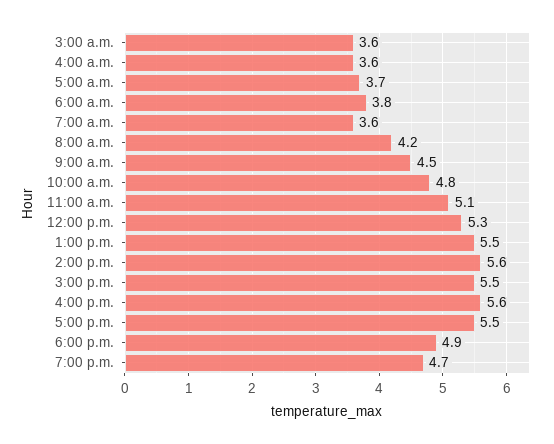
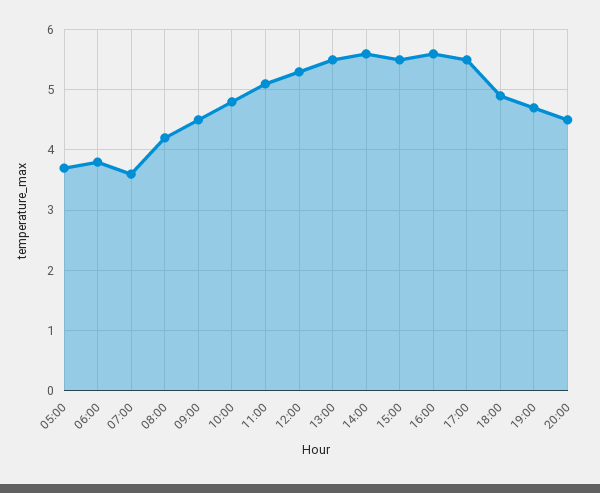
3:00 a.m.: 3.6 -> none
4:00 a.m.: 3.6 -> none
20:00: none -> 4.5

